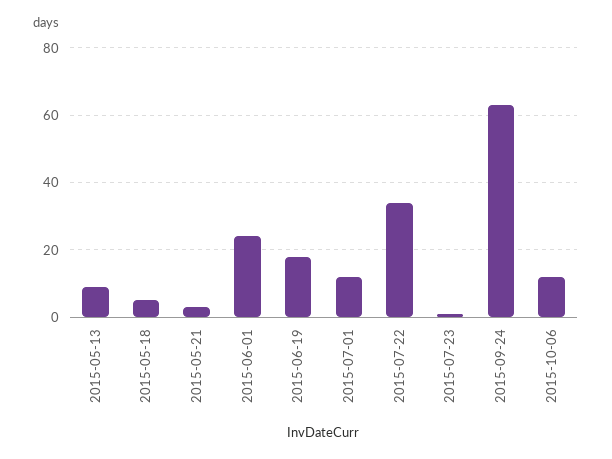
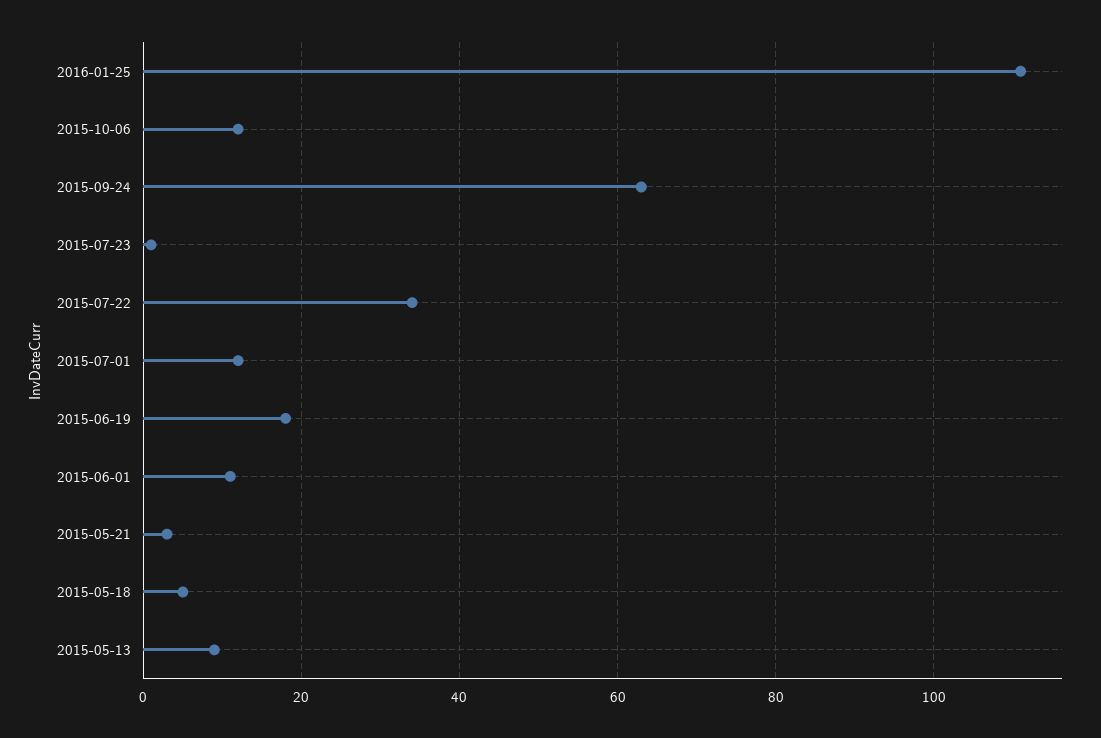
2015-06-01: 25 -> 10
2016-01-25: none -> 110

